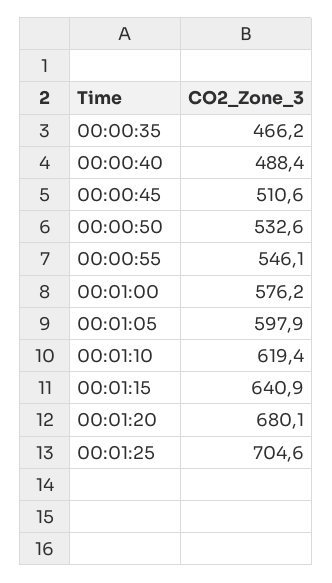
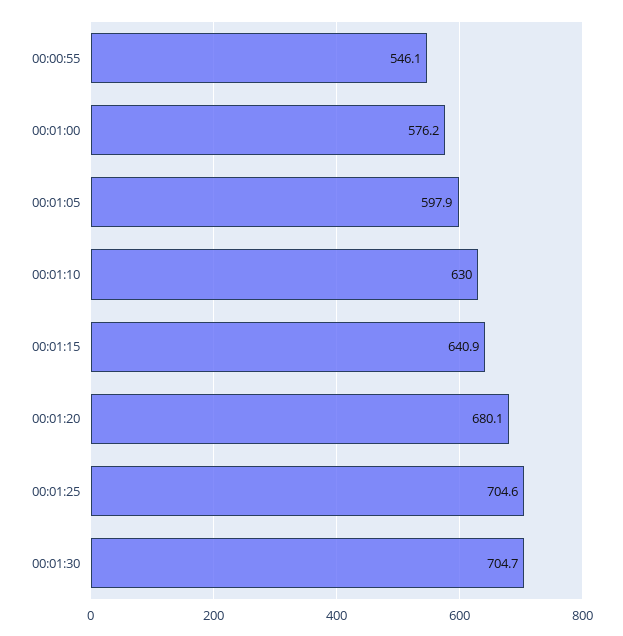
00:00:35: 466.2 -> none
00:00:40: 488.4 -> none
00:00:45: 510.6 -> none
00:00:50: 532.6 -> none
00:01:10: 619.4 -> 630
00:01:30: none -> 704.7

